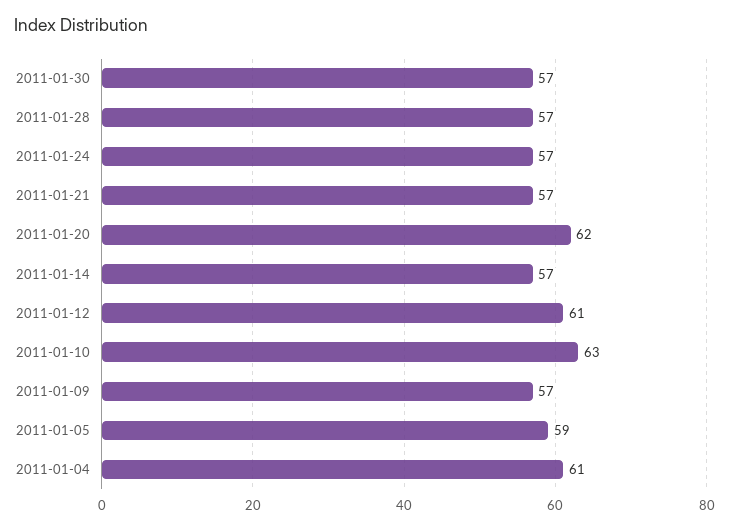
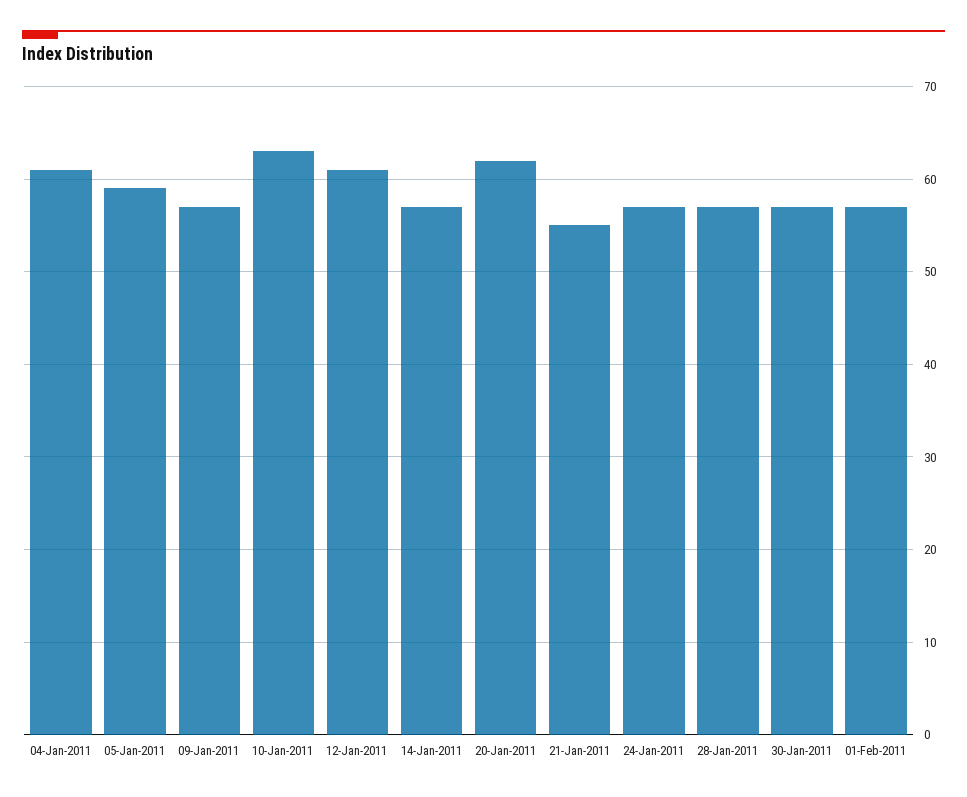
2011-01-21: 57 -> 55
01-Feb-2011: none -> 57

